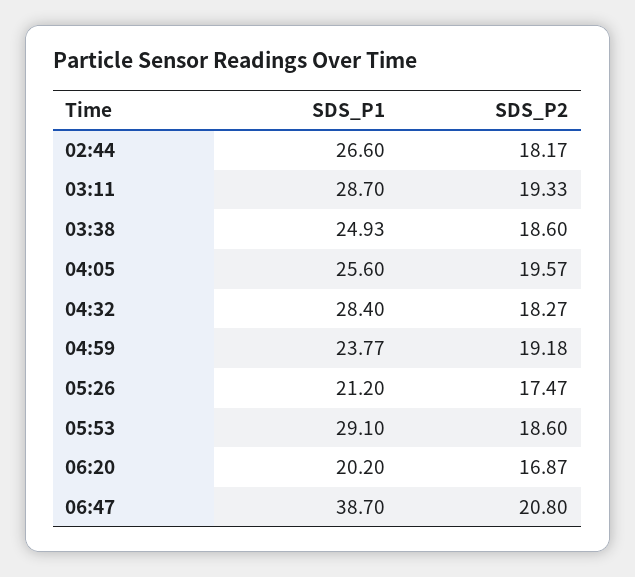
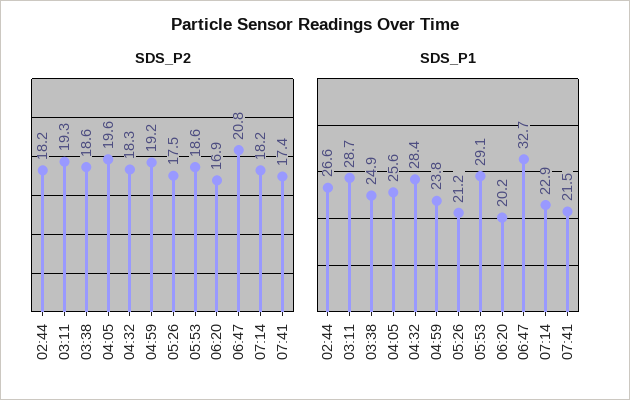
SDS_P1, 06:47: 38.7 -> 32.7
SDS_P2, 07:14: none -> 18.2
SDS_P2, 07:41: none -> 17.4
SDS_P1, 07:14: none -> 22.9
SDS_P1, 07:41: none -> 21.5

